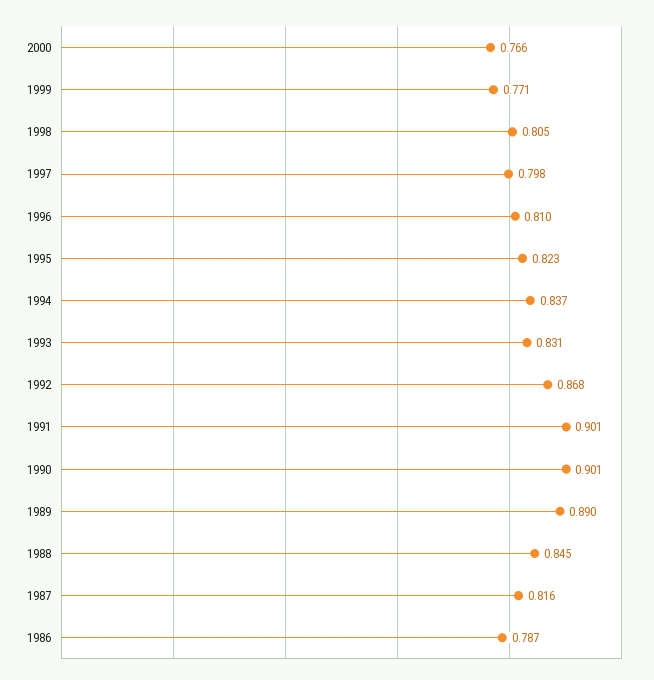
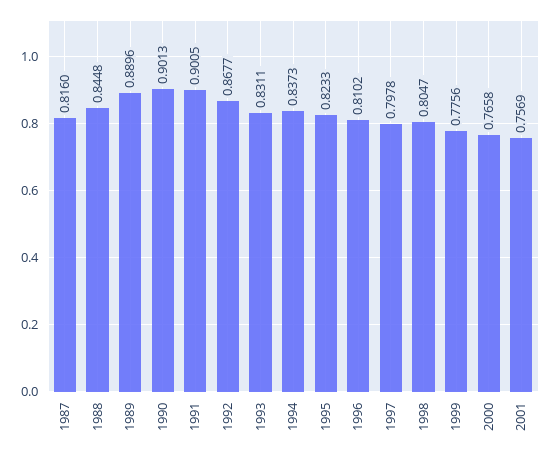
1999: 0.771 -> 0.7756
1986: 0.787 -> none
2001: none -> 0.7569

